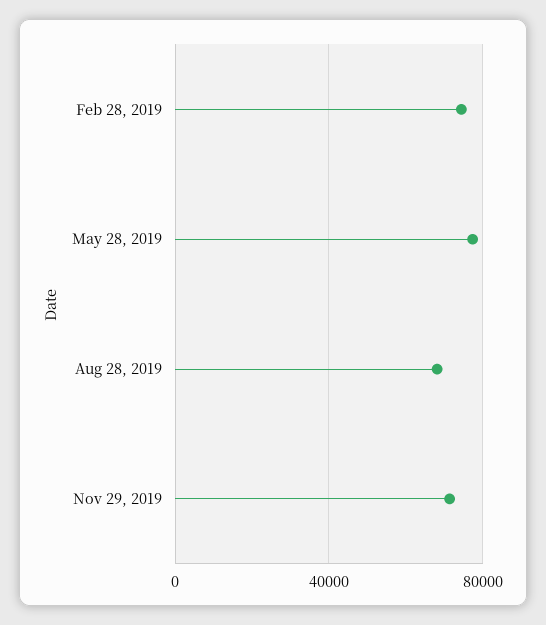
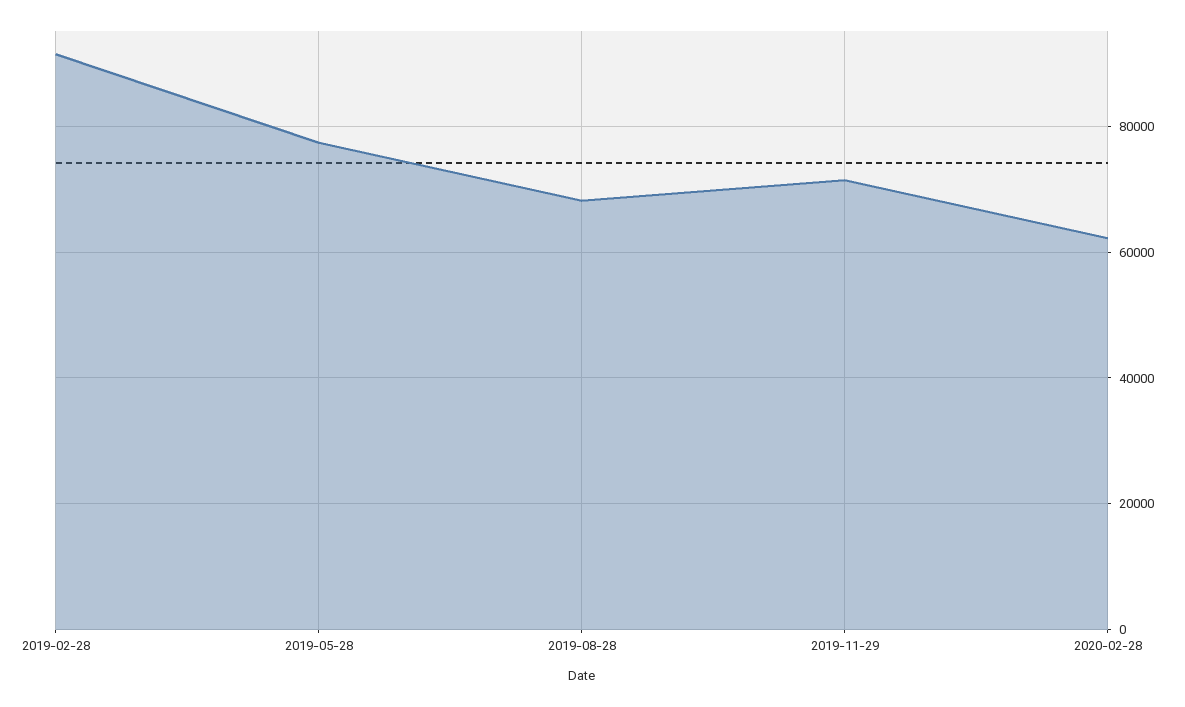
Feb 28, 2019: 75000 -> 92000
2020-02-28: none -> 62000

